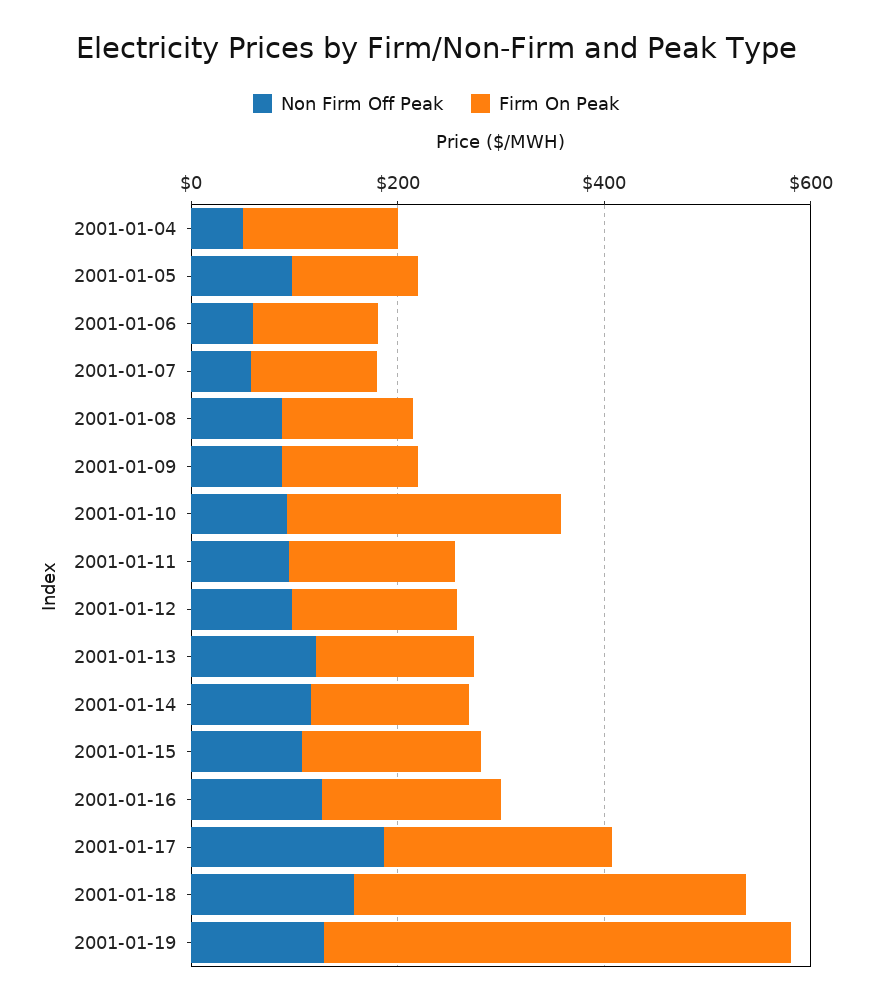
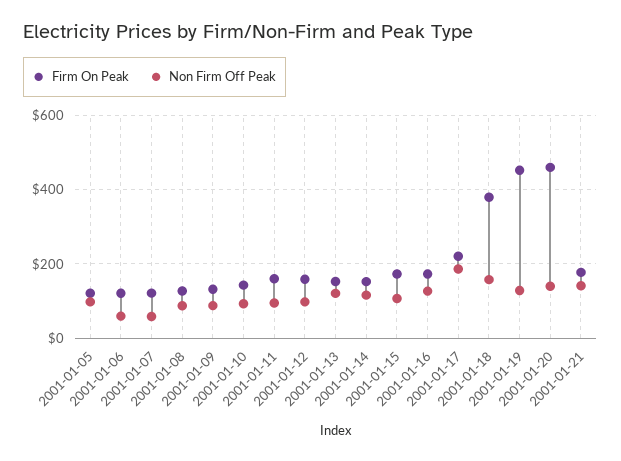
Non Firm Off Peak, 2001-01-04: 50 -> none
Firm On Peak, 2001-01-04: 150 -> none
Firm On Peak, 2001-01-10: 250 -> 140
Firm On Peak, 2001-01-20: none -> 460
Non Firm Off Peak, 2001-01-20: none -> 140
Firm On Peak, 2001-01-21: none -> 180
Non Firm Off Peak, 2001-01-21: none -> 140

